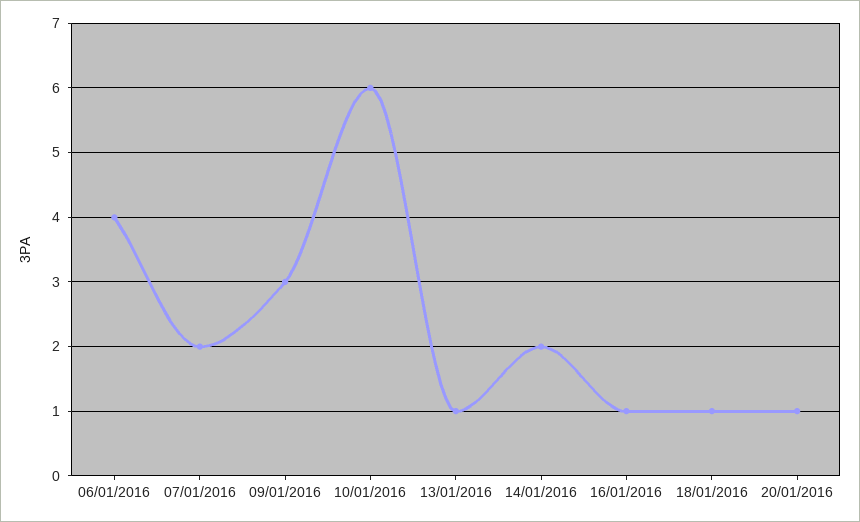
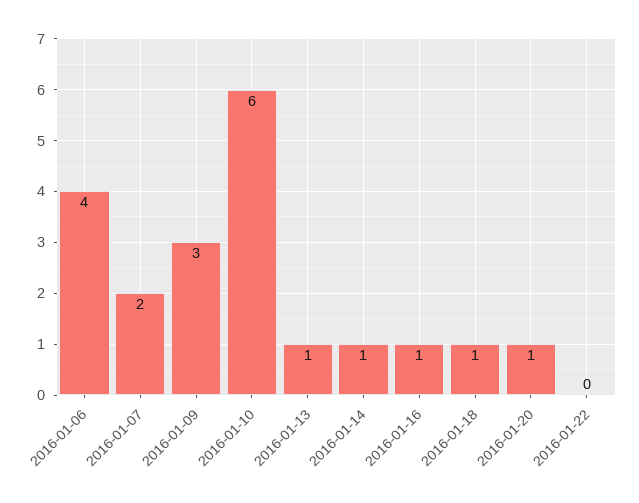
14/01/2016: 2 -> 1
2016-01-22: none -> 0

